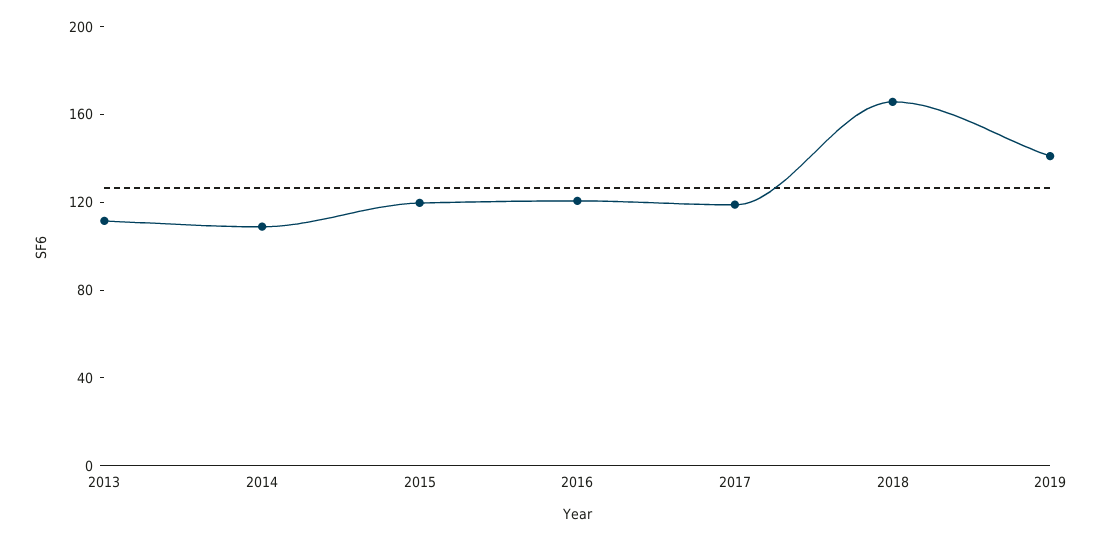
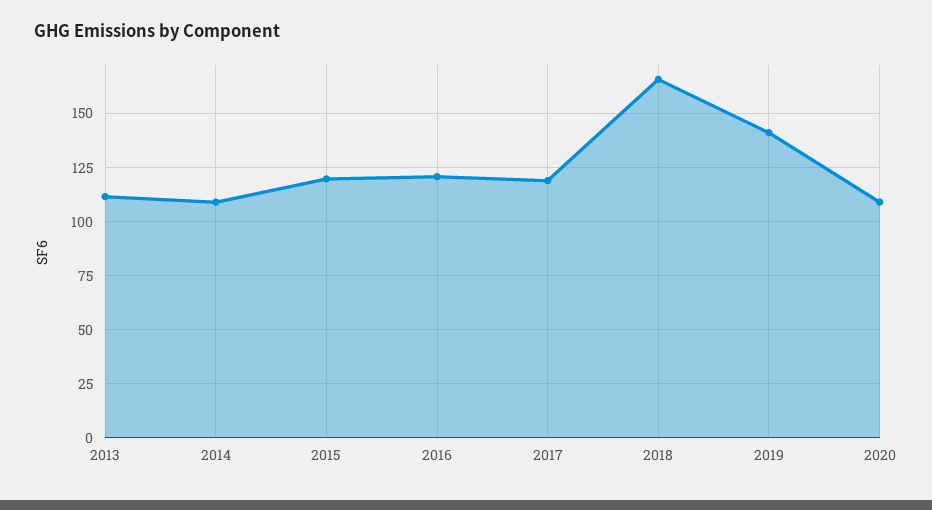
2020: none -> 110

